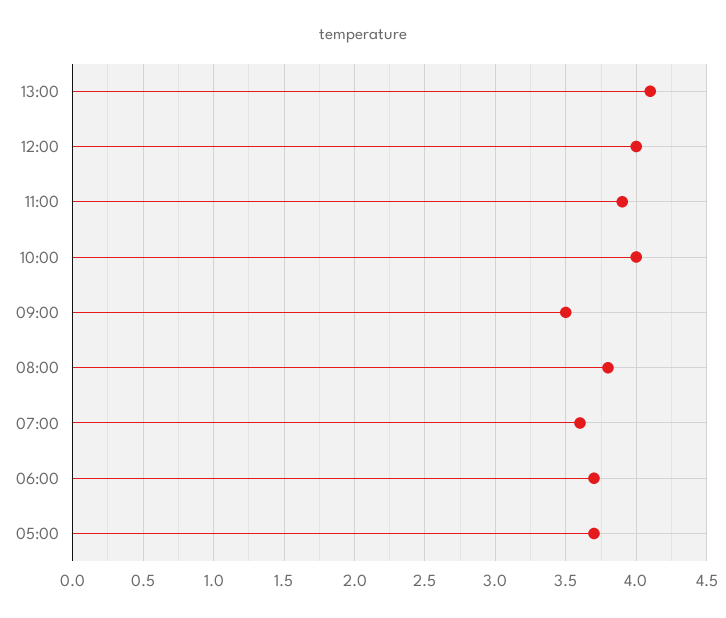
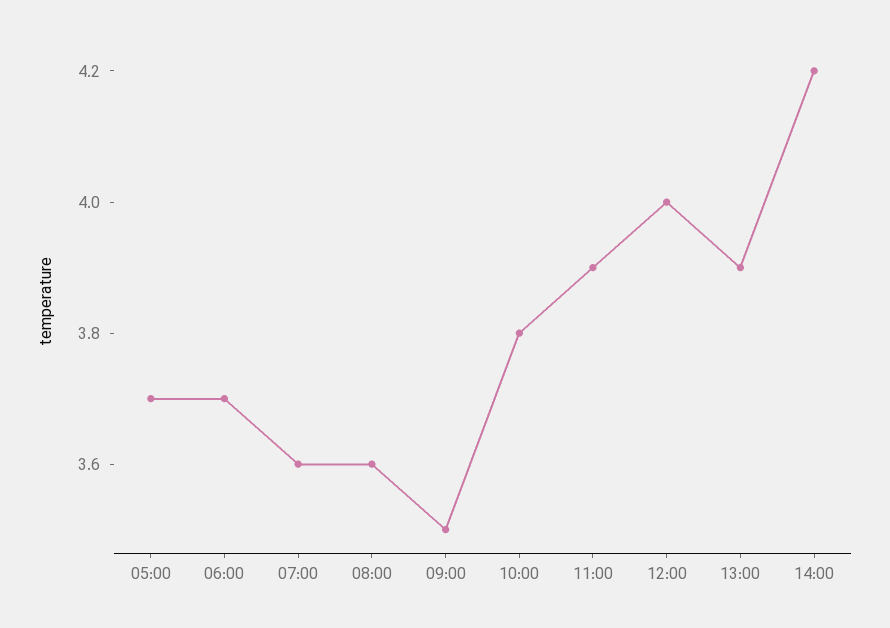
13:00: 4.1 -> 3.9
10:00: 4 -> 3.8
08:00: 3.8 -> 3.6
14:00: none -> 4.2

